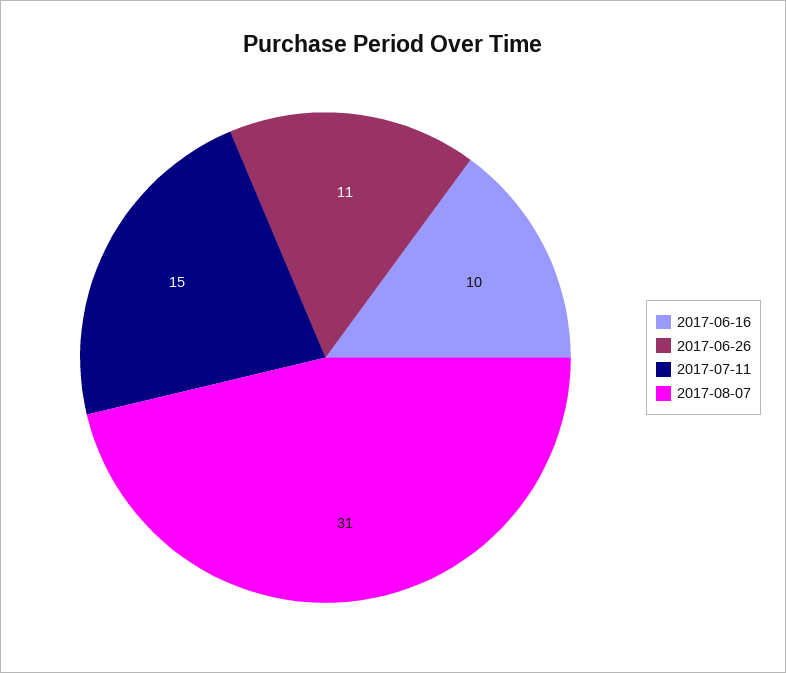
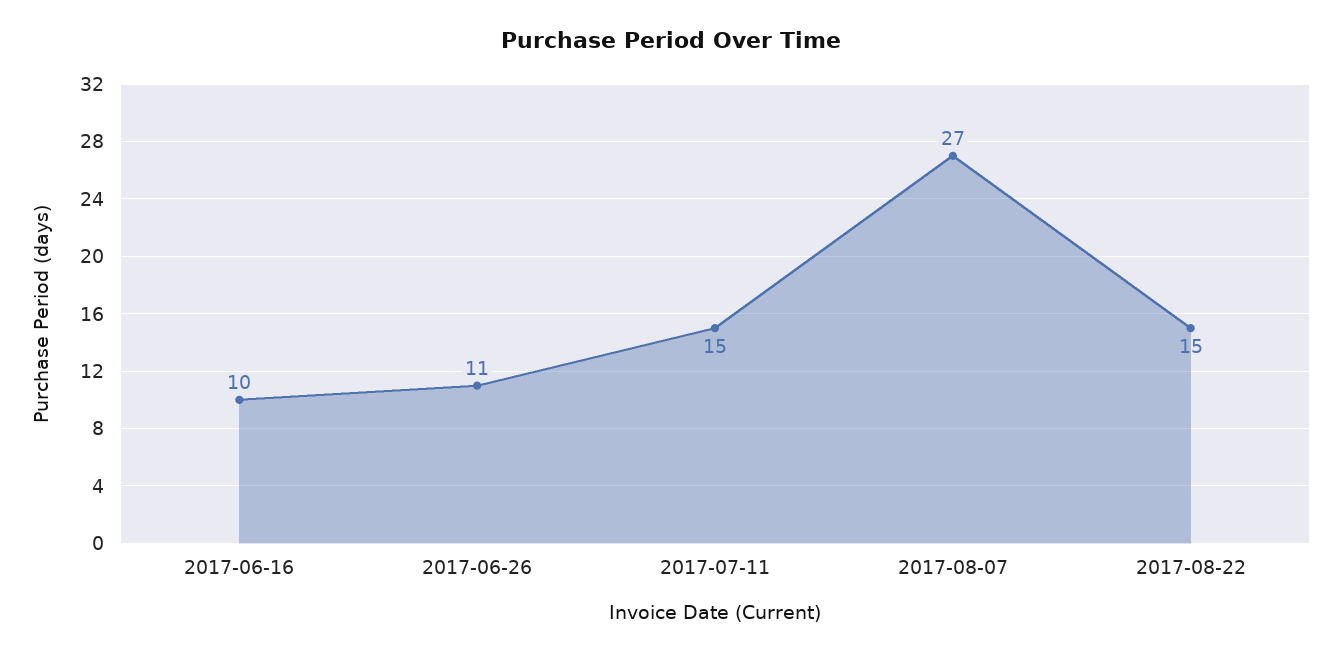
2017-08-07: 31 -> 27
2017-08-22: none -> 15

